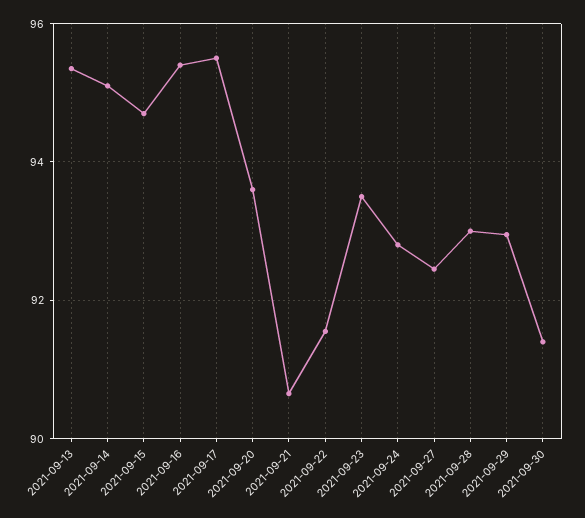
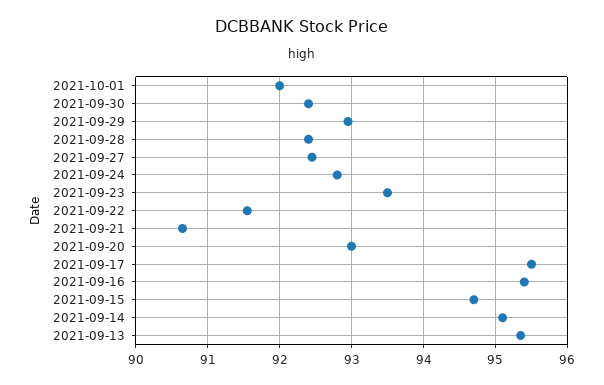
2021-09-20: 93.6 -> 93
2021-09-28: 93 -> 92.4
2021-09-30: 91.4 -> 92.4
2021-10-01: none -> 92

